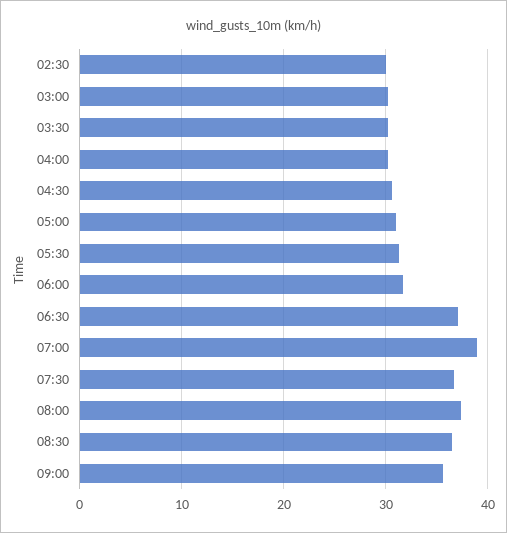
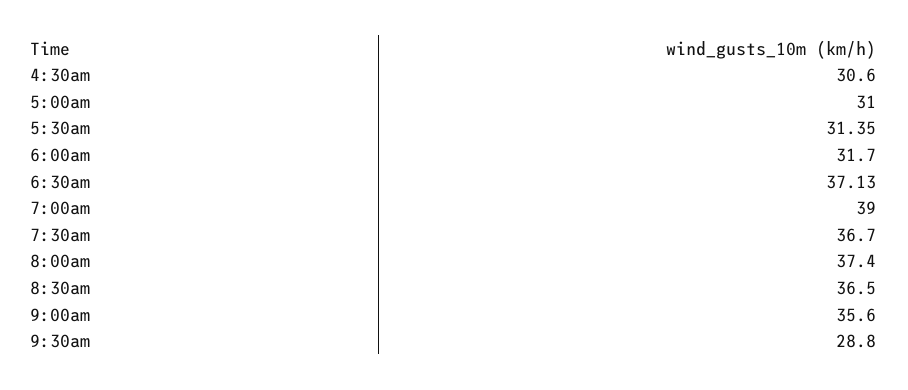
02:30: 30 -> none
03:00: 30 -> none
03:30: 30 -> none
04:00: 30 -> none
9:30am: none -> 28.8

